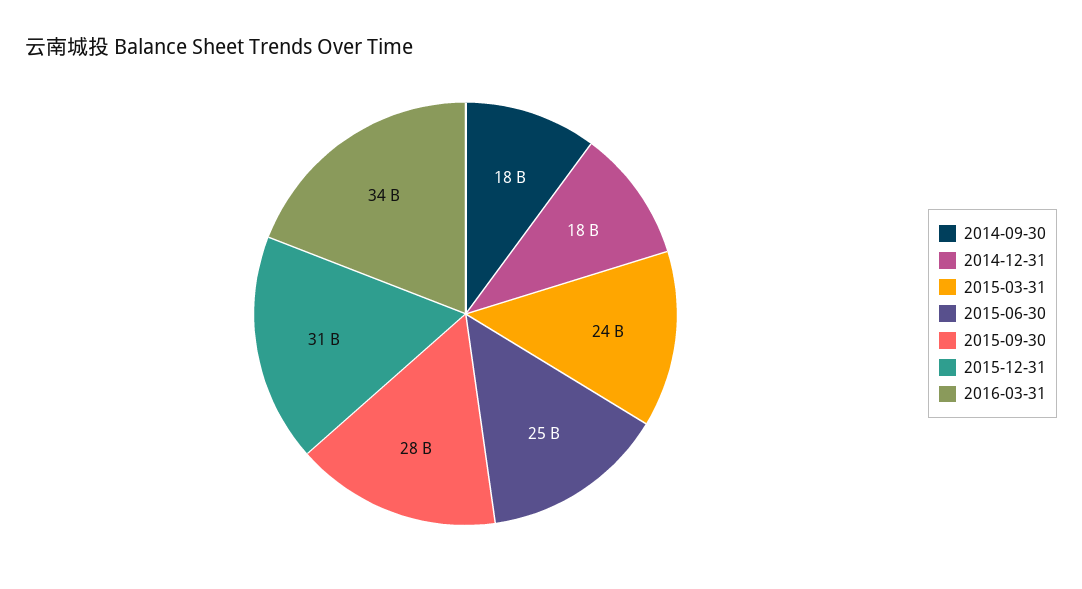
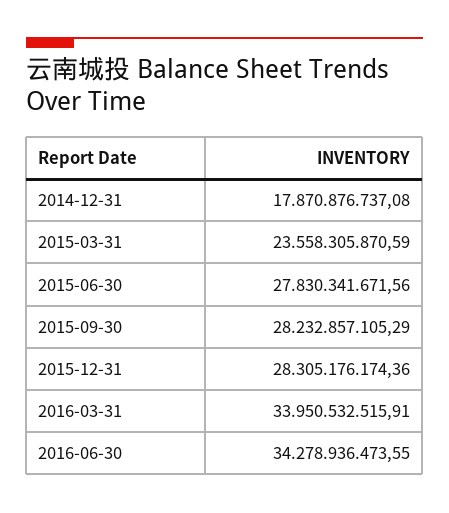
2014-09-30: 18000000000 -> none
2015-06-30: 25000000000 -> 27830341671.56
2015-12-31: 31000000000 -> 28305176174.36
2016-06-30: none -> 34278936473.55

